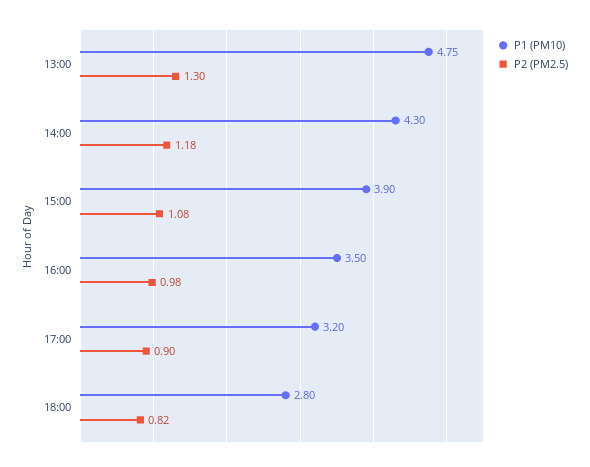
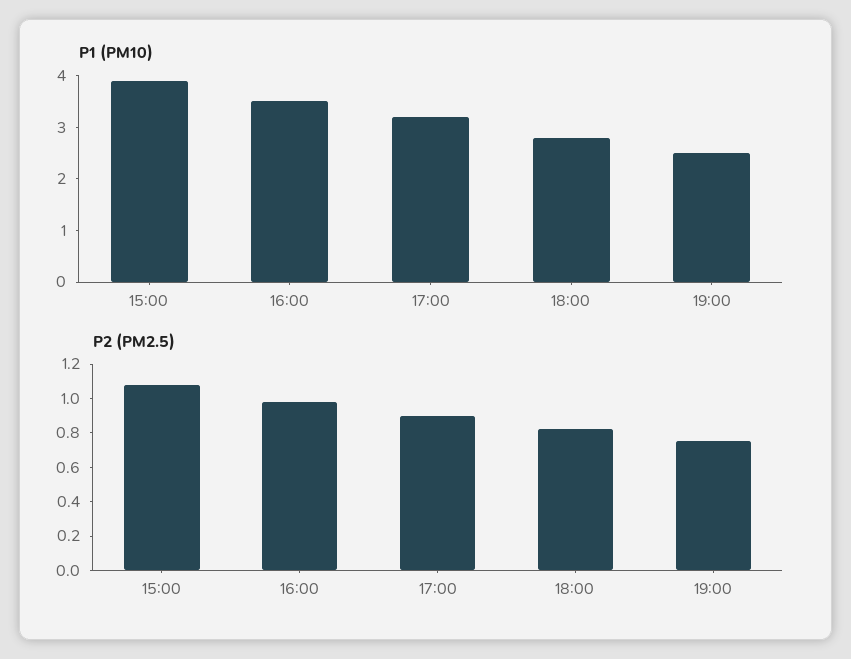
P1 (PM10), 13:00: 4.75 -> none
P2 (PM2.5), 13:00: 1.3 -> none
P1 (PM10), 14:00: 4.3 -> none
P2 (PM2.5), 14:00: 1.18 -> none
P1 (PM10), 19:00: none -> 2.5
P2 (PM2.5), 19:00: none -> 0.75

